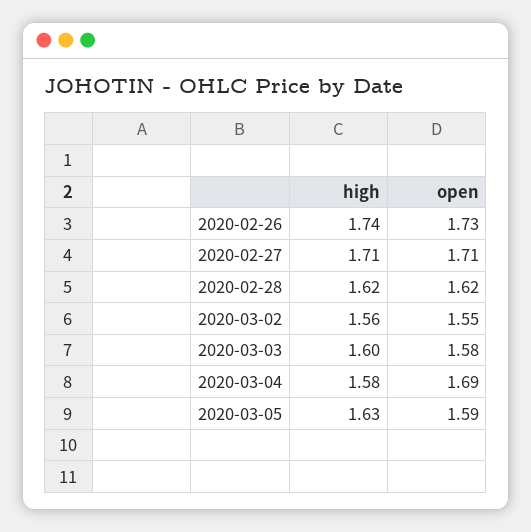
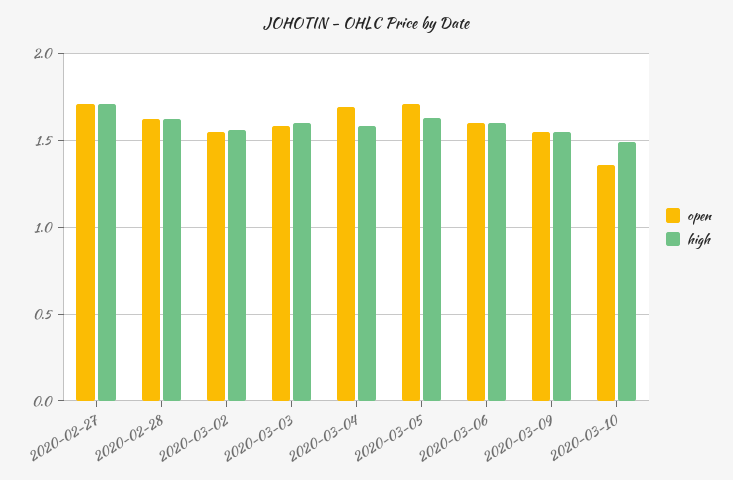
high, 2020-02-26: 1.74 -> none
open, 2020-02-26: 1.73 -> none
open, 2020-03-05: 1.59 -> 1.7
open, 2020-03-06: none -> 1.6
high, 2020-03-06: none -> 1.6
open, 2020-03-09: none -> 1.55
high, 2020-03-09: none -> 1.55
open, 2020-03-10: none -> 1.35
high, 2020-03-10: none -> 1.5

